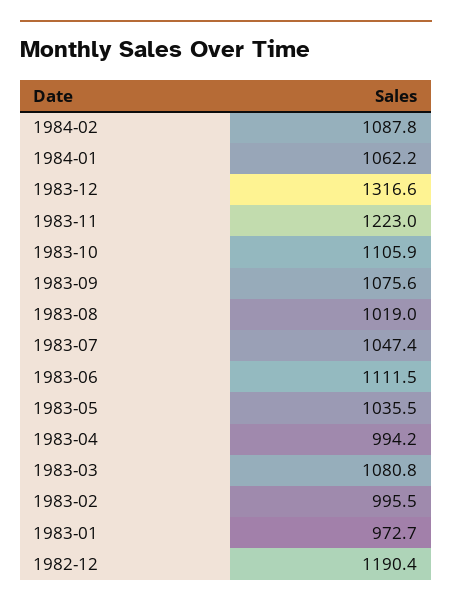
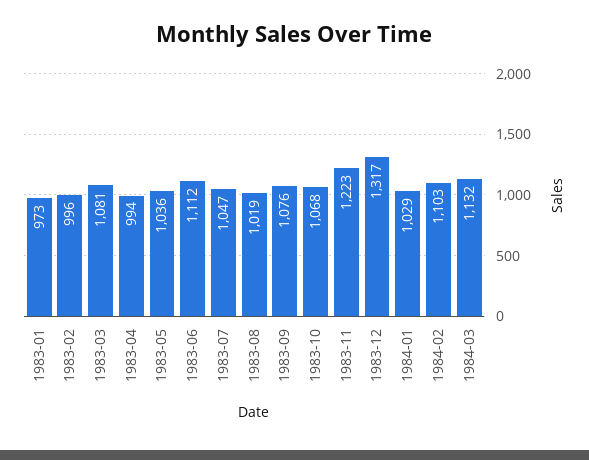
1984-02: 1087.8 -> 1103
1984-01: 1062.2 -> 1029
1983-10: 1105.9 -> 1068
1982-12: 1190.4 -> none
1984-03: none -> 1132

